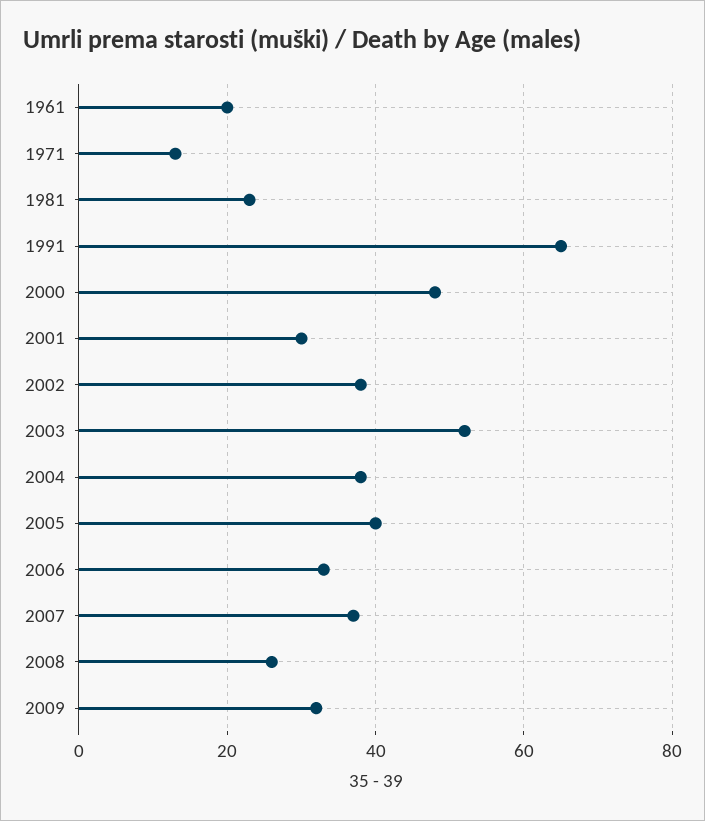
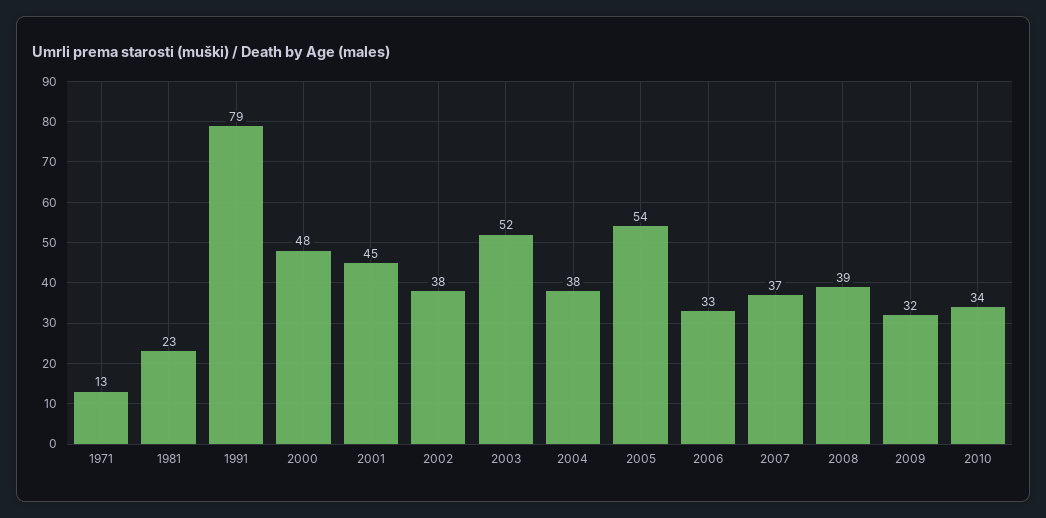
1961: 20 -> none
1991: 65 -> 79
2001: 30 -> 45
2005: 40 -> 54
2008: 25 -> 39
2010: none -> 34

